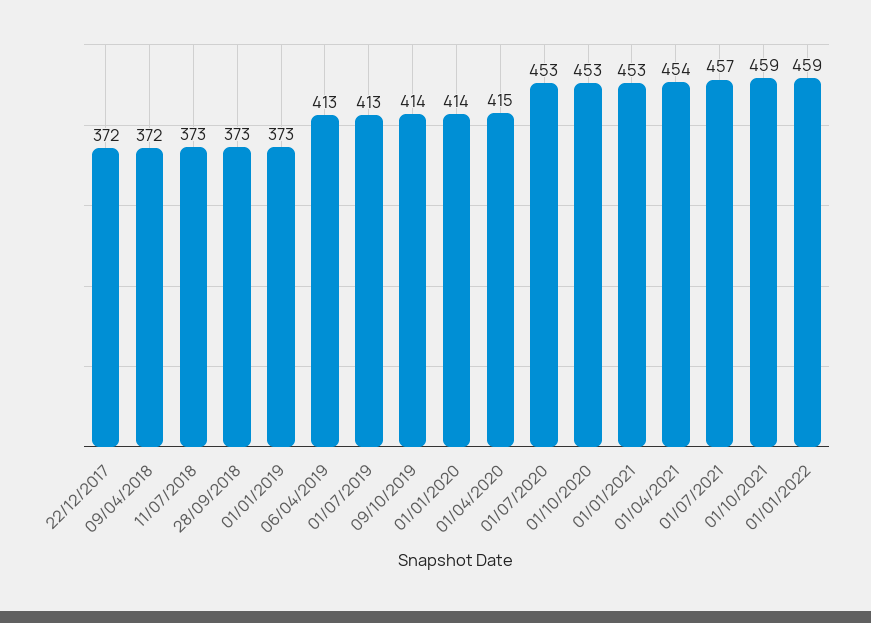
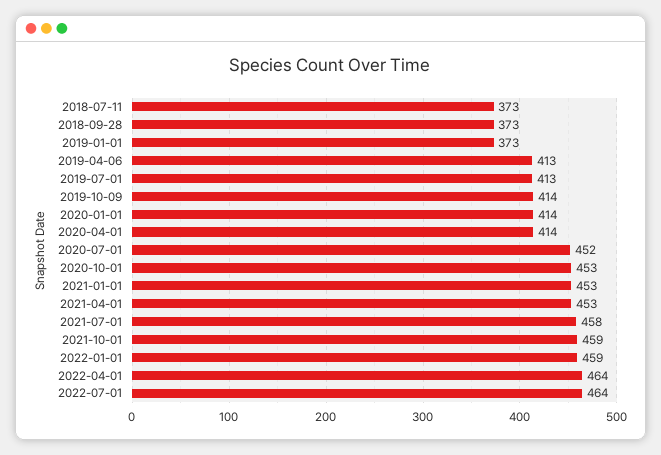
22/12/2017: 372 -> none
09/04/2018: 372 -> none
01/04/2020: 415 -> 414
01/07/2020: 453 -> 452
01/04/2021: 454 -> 453
01/07/2021: 457 -> 458
2022-04-01: none -> 464
2022-07-01: none -> 464

